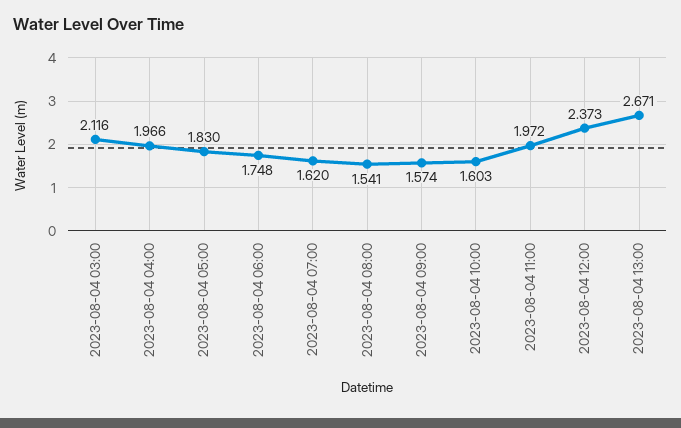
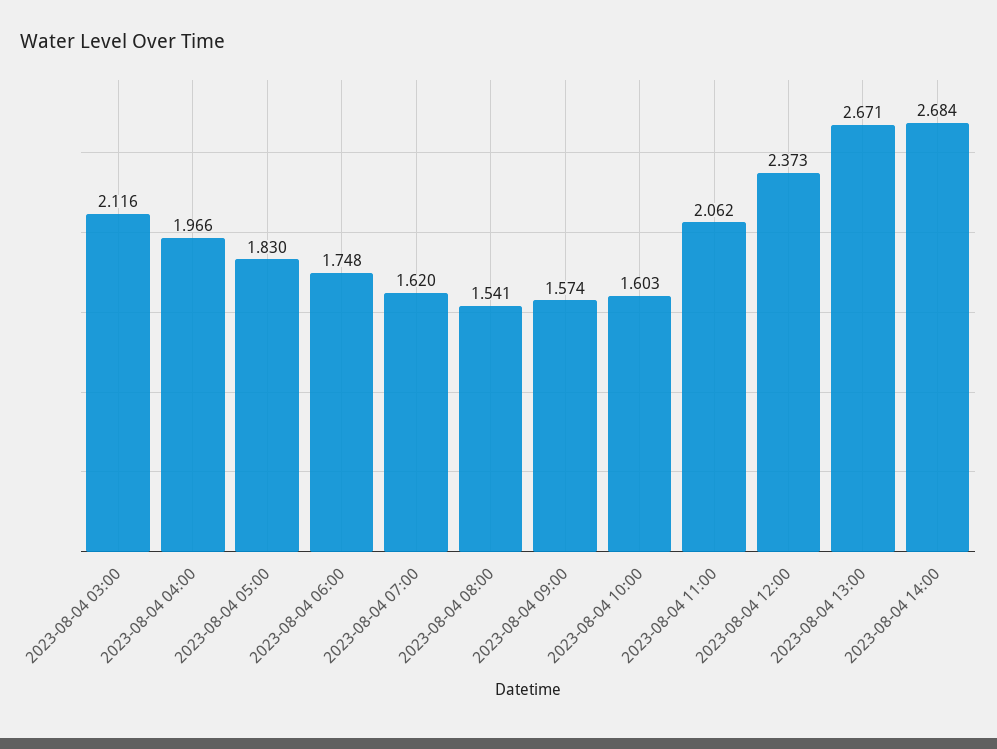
2023-08-04 11:00: 1.972 -> 2.062
2023-08-04 14:00: none -> 2.684

